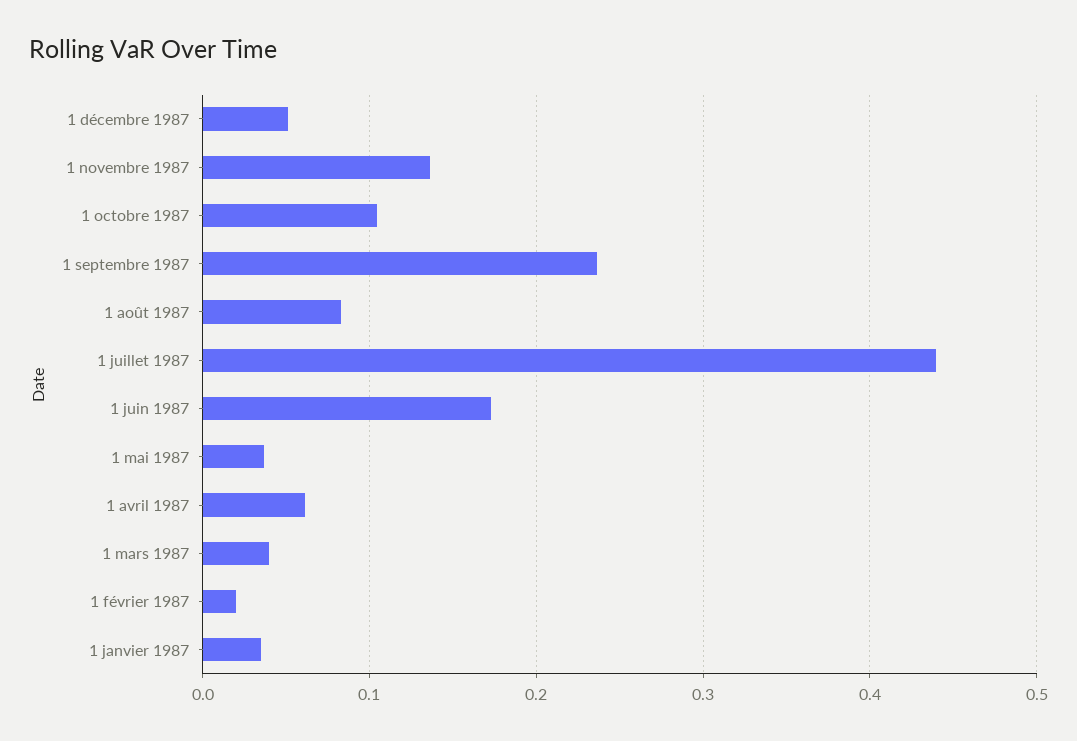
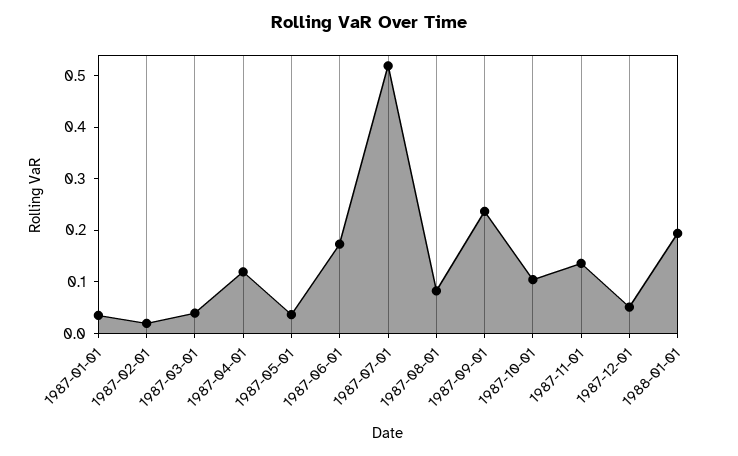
1 juillet 1987: 0.44 -> 0.52
1 avril 1987: 0.06 -> 0.12
1988-01-01: none -> 0.2

